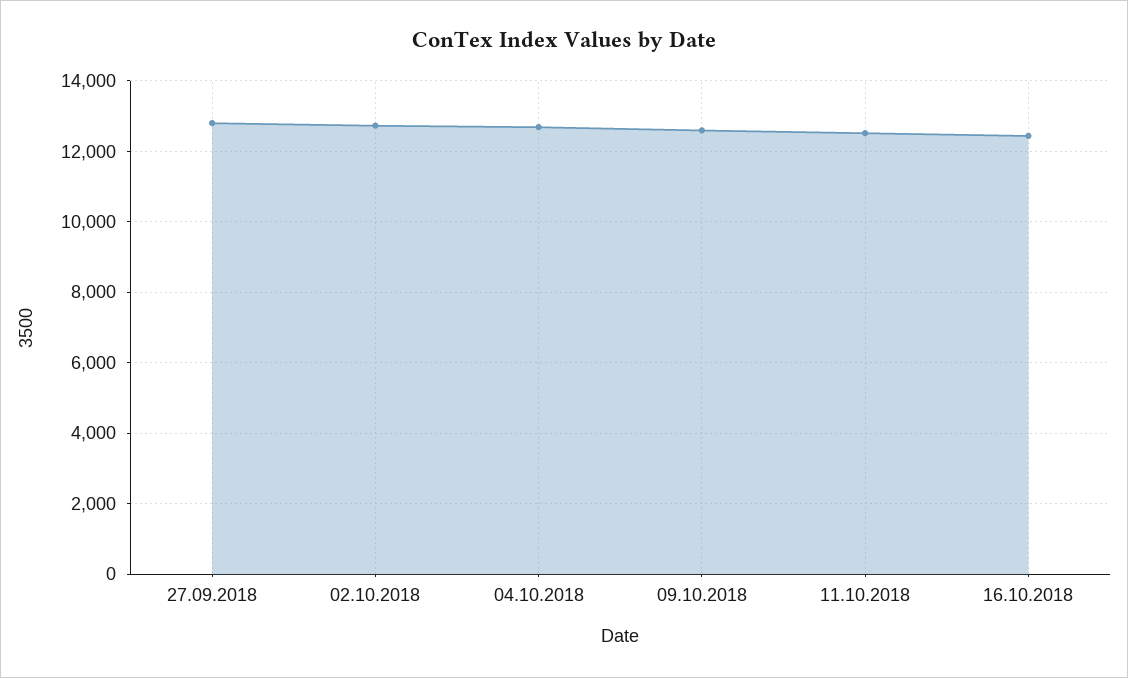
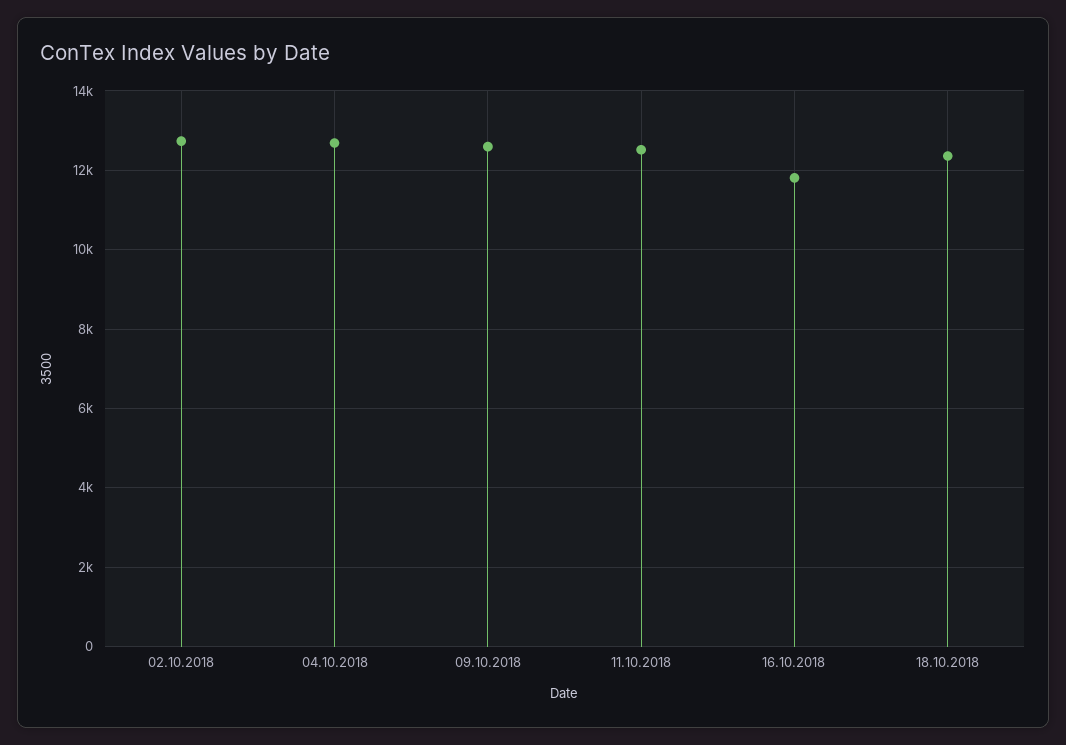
27.09.2018: 12800 -> none
16.10.2018: 12400 -> 11800
18.10.2018: none -> 12400

